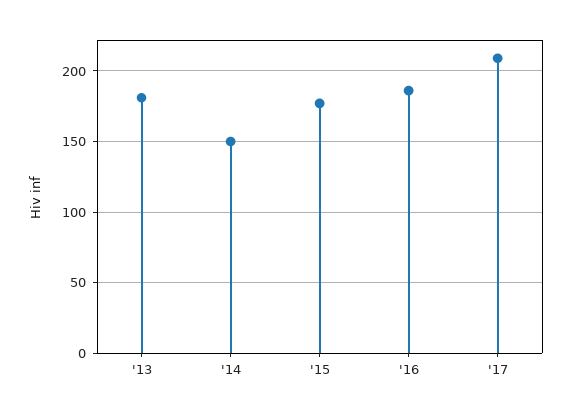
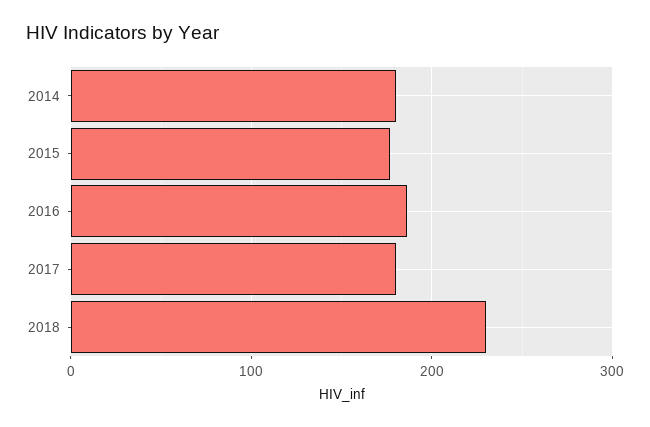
'13: 180 -> none
'14: 150 -> 180
'17: 210 -> 180
2018: none -> 230

